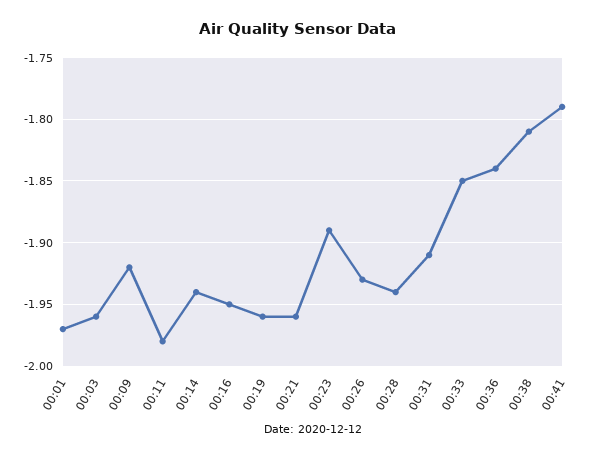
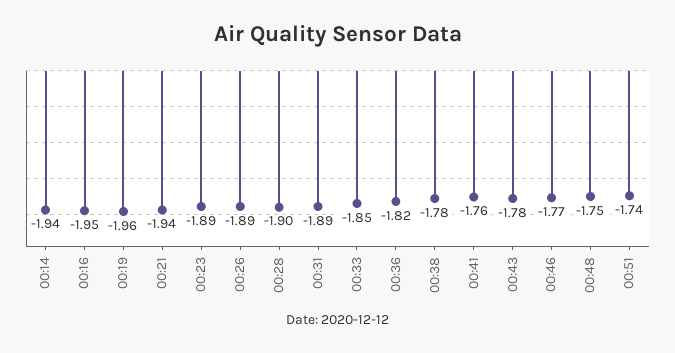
00:01: -1.97 -> none
00:03: -1.96 -> none
00:09: -1.92 -> none
00:11: -1.98 -> none
00:21: -1.96 -> -1.94
00:26: -1.93 -> -1.89
00:28: -1.94 -> -1.9
00:31: -1.91 -> -1.89
00:36: -1.84 -> -1.82
00:38: -1.81 -> -1.78
00:41: -1.79 -> -1.76
00:43: none -> -1.78
00:46: none -> -1.77
00:48: none -> -1.75
00:51: none -> -1.74

